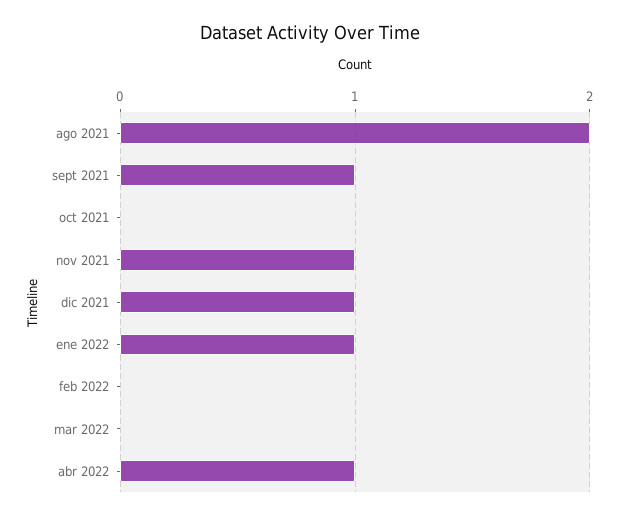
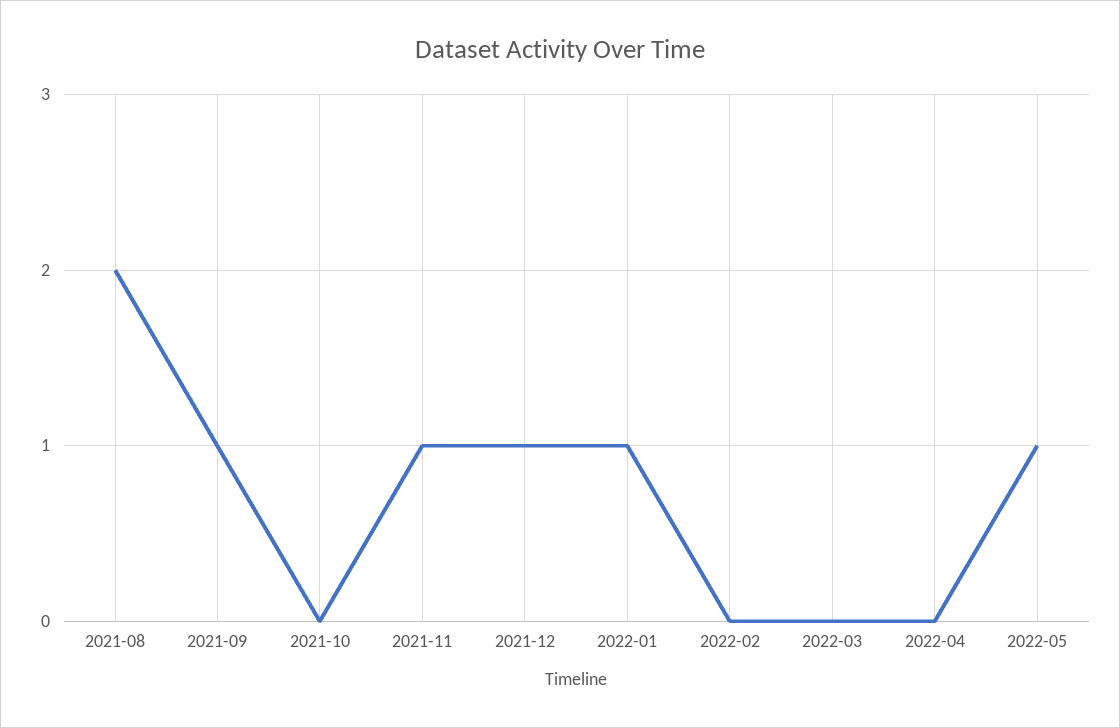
abr 2022: 1 -> 0
2022-05: none -> 1

